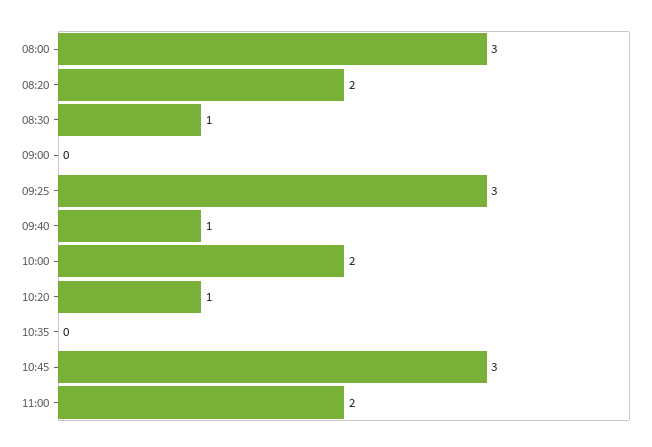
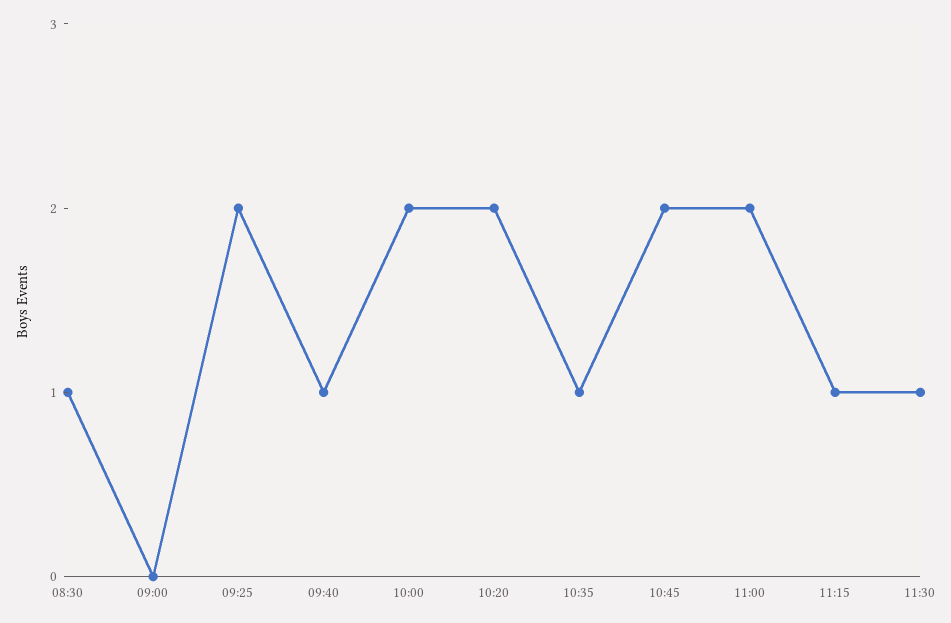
08:00: 3 -> none
08:20: 2 -> none
09:25: 3 -> 2
10:20: 1 -> 2
10:35: 0 -> 1
10:45: 3 -> 2
11:15: none -> 1
11:30: none -> 1

